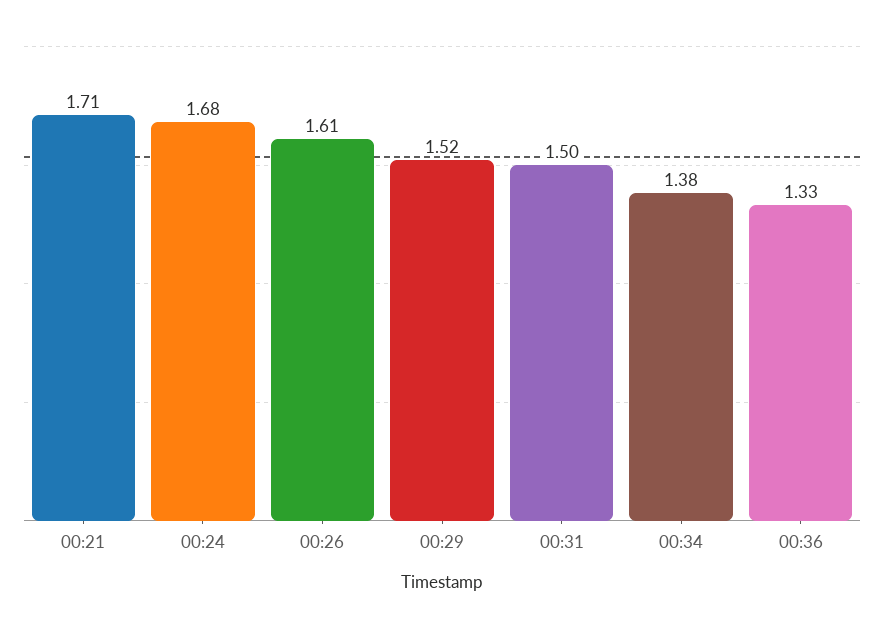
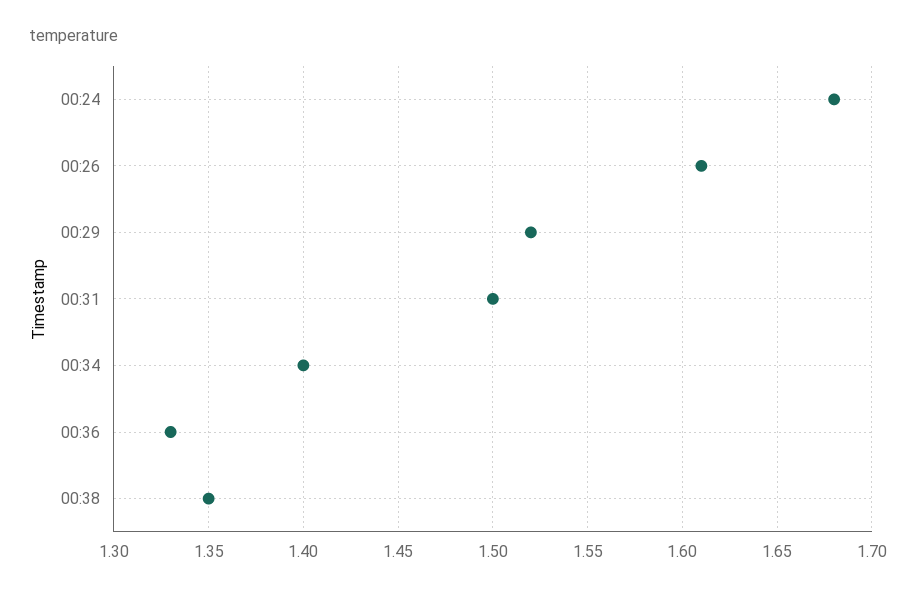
00:21: 1.71 -> none
00:34: 1.38 -> 1.4
00:38: none -> 1.35

